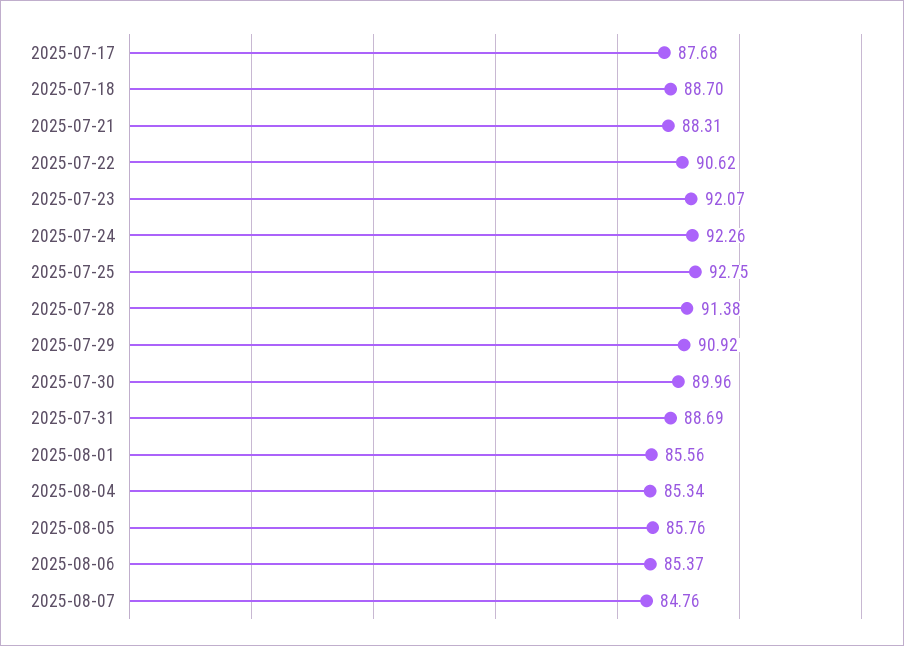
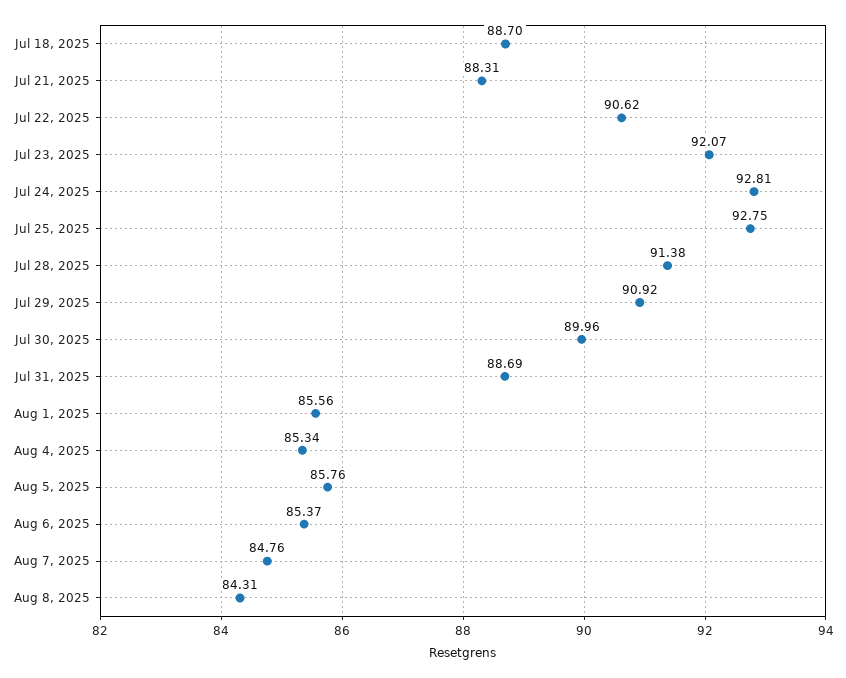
2025-07-17: 87.68 -> none
2025-07-24: 92.26 -> 92.81
Aug 8, 2025: none -> 84.31

